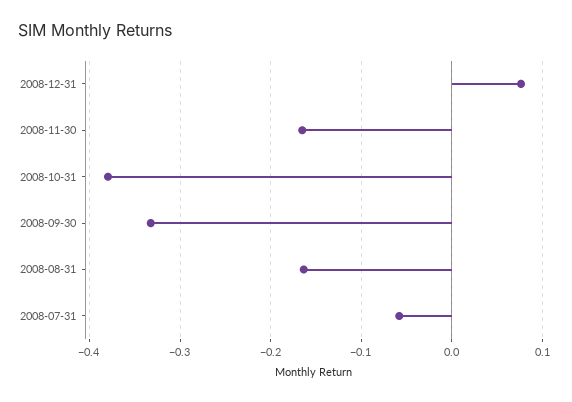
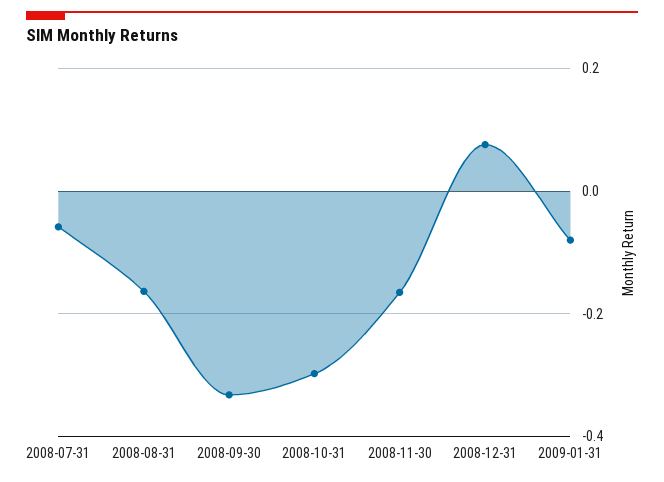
2008-10-31: -0.38 -> -0.3
2009-01-31: none -> -0.08

